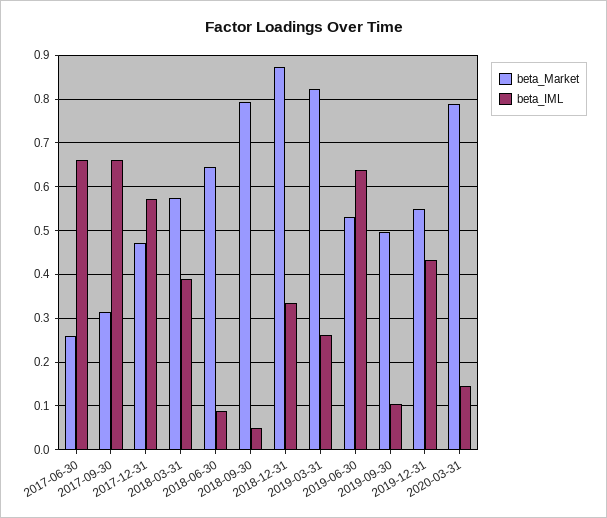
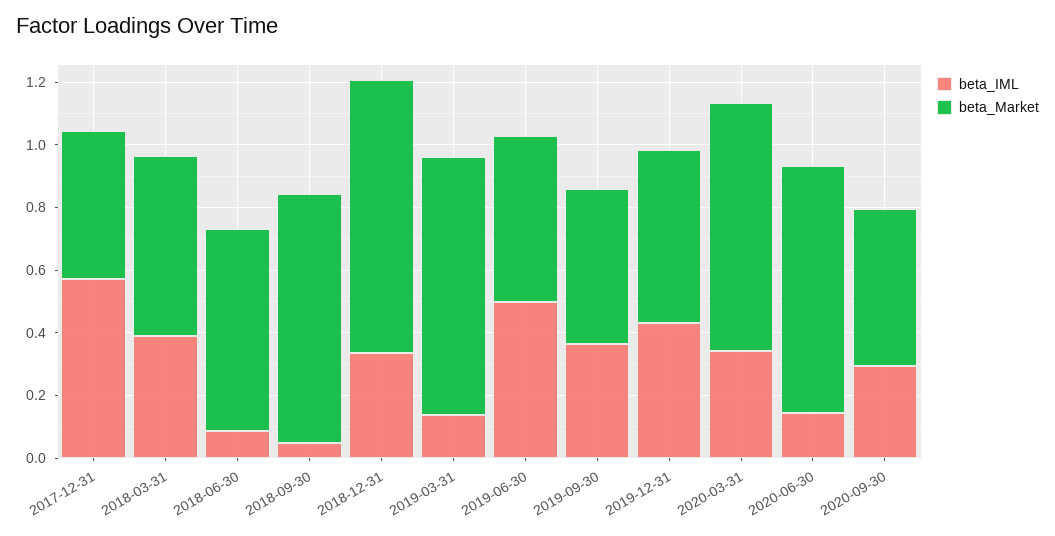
beta_Market, 2017-06-30: 0.26 -> none
beta_IML, 2017-06-30: 0.66 -> none
beta_Market, 2017-09-30: 0.32 -> none
beta_IML, 2017-09-30: 0.66 -> none
beta_IML, 2019-03-31: 0.26 -> 0.15
beta_IML, 2019-06-30: 0.64 -> 0.5
beta_IML, 2019-09-30: 0.1 -> 0.35
beta_IML, 2020-03-31: 0.14 -> 0.35
beta_IML, 2020-06-30: none -> 0.15
beta_Market, 2020-06-30: none -> 0.8
beta_IML, 2020-09-30: none -> 0.3
beta_Market, 2020-09-30: none -> 0.5

